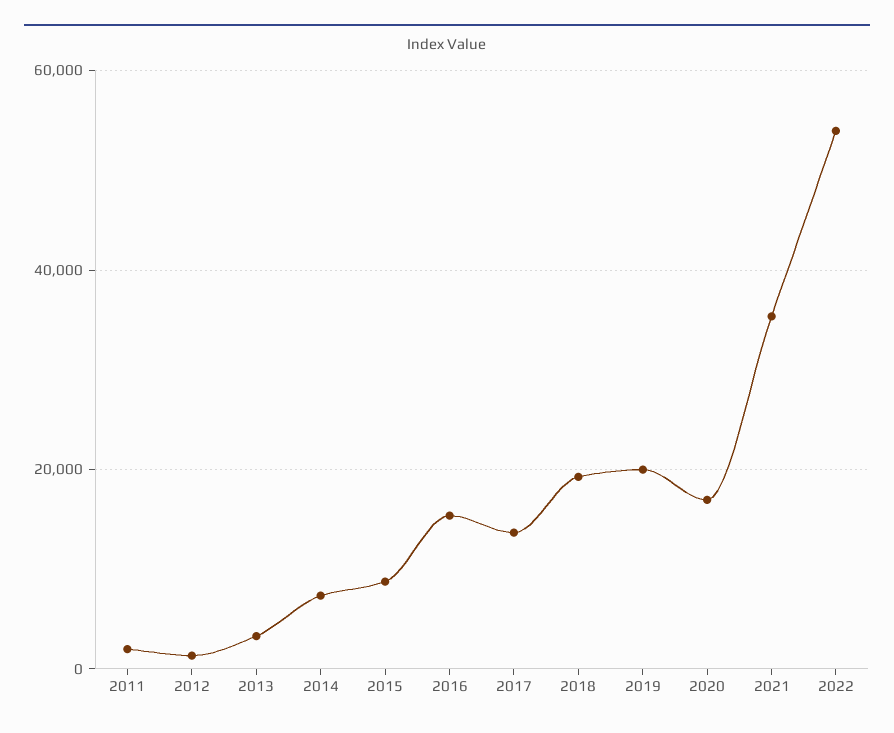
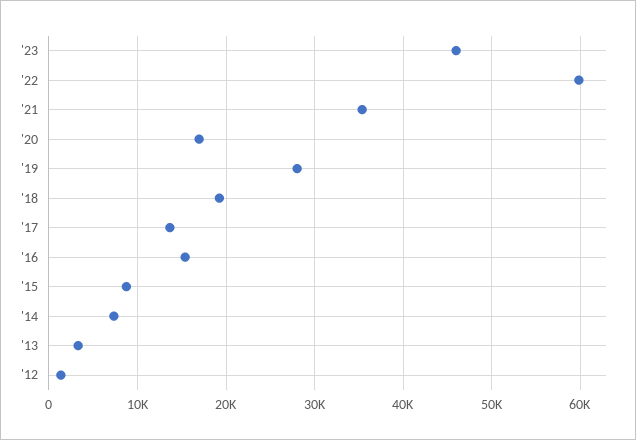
2011: 2000 -> none
2019: 20000 -> 28000
2022: 54000 -> 60000
'23: none -> 46000

